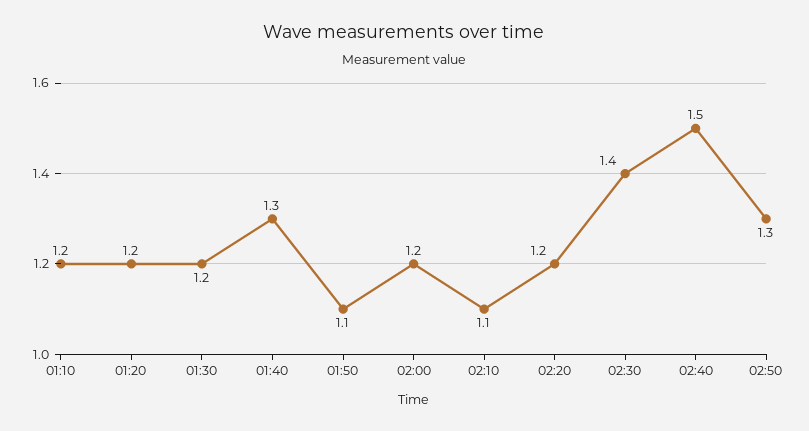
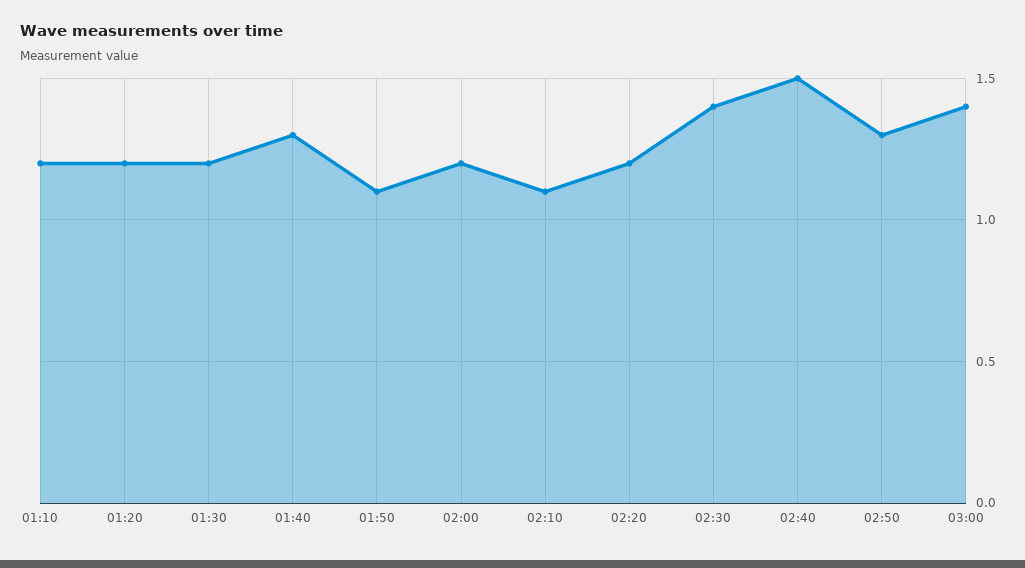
03:00: none -> 1.4

